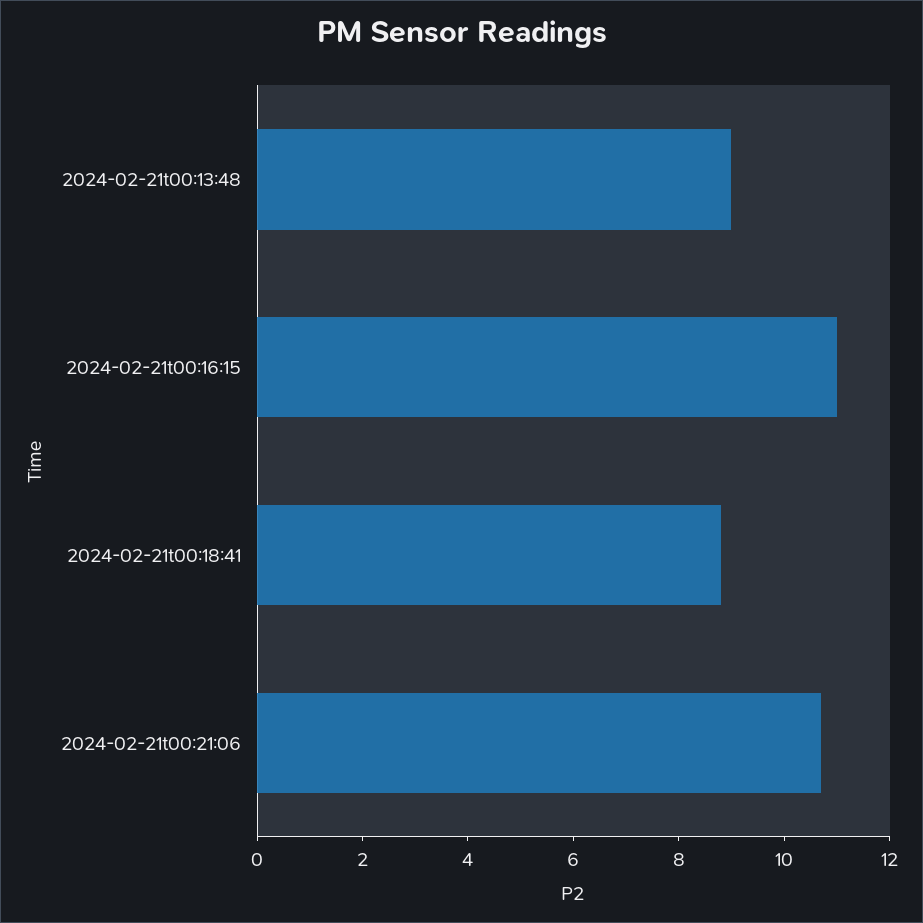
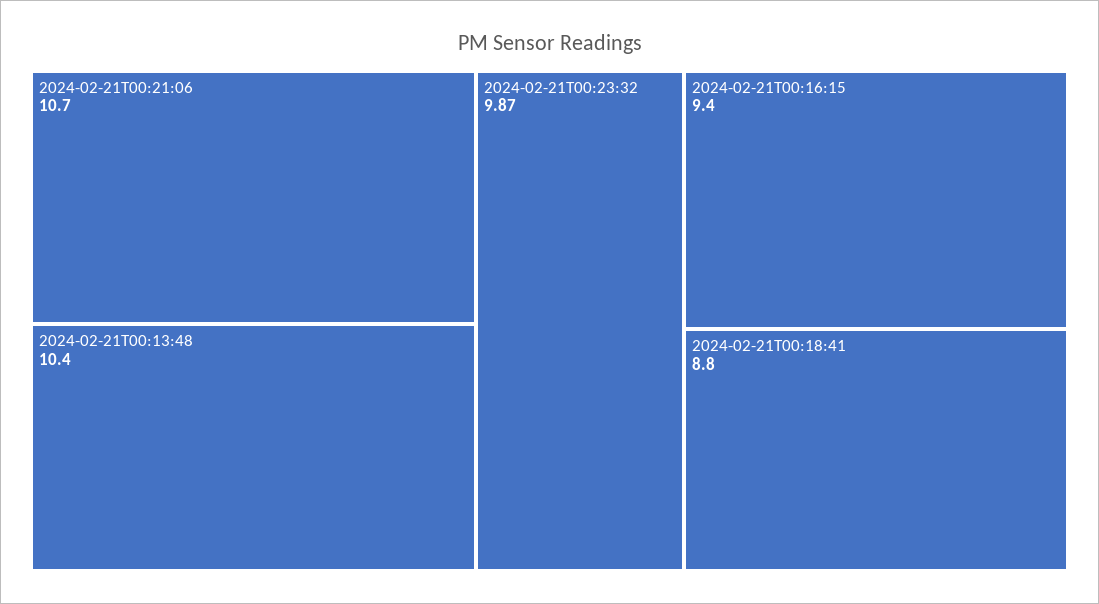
2024-02-21t00:13:48: 9 -> 10.4
2024-02-21t00:16:15: 11 -> 9.4
2024-02-21T00:23:32: none -> 9.87

